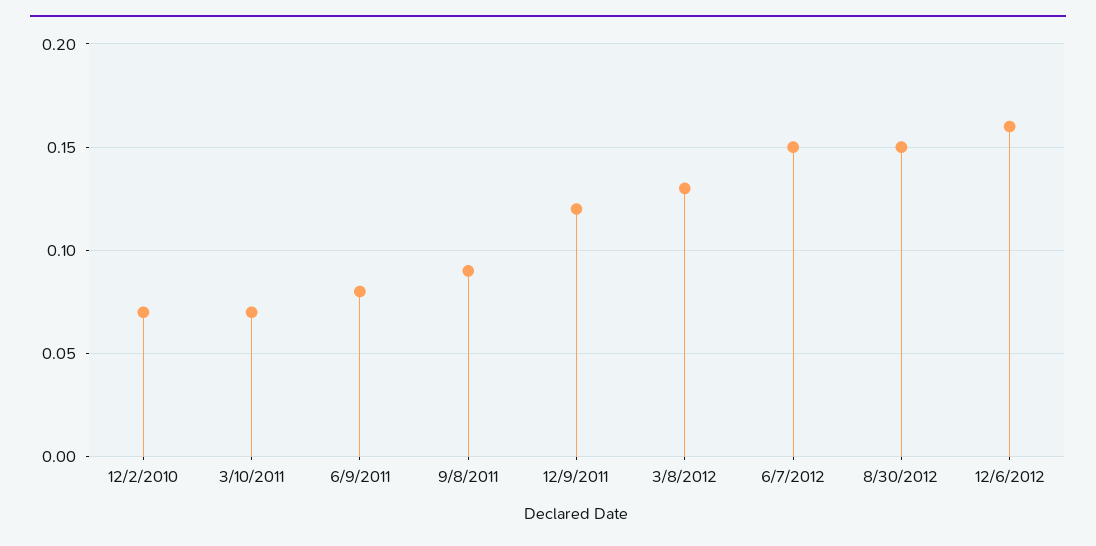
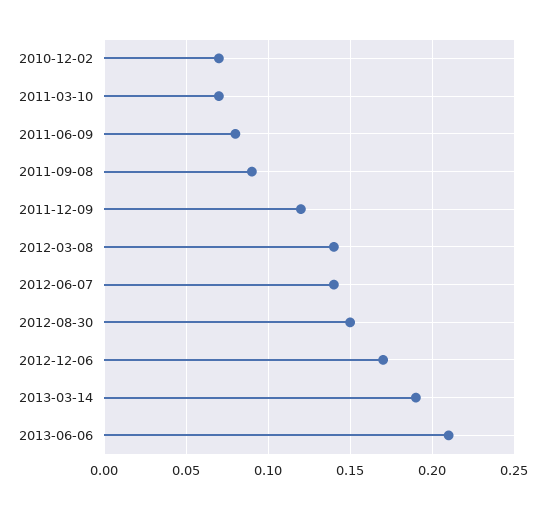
3/8/2012: 0.13 -> 0.14
6/7/2012: 0.15 -> 0.14
12/6/2012: 0.16 -> 0.17
2013-03-14: none -> 0.19
2013-06-06: none -> 0.21

